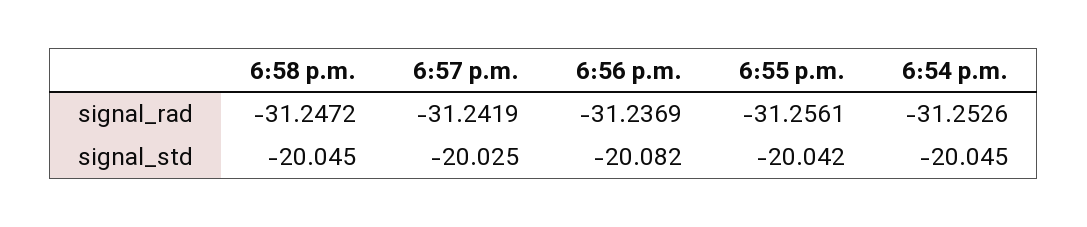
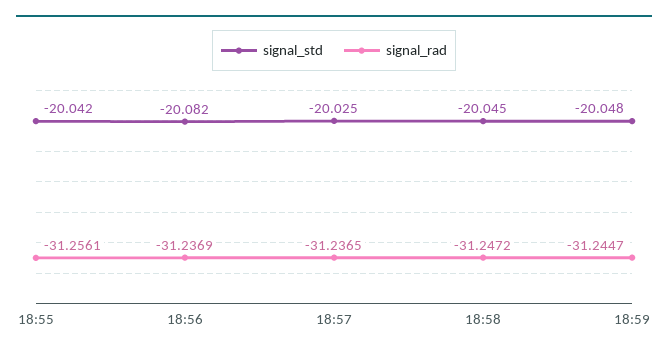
signal_rad, 6:57 p.m.: -31.2419 -> -31.2365
signal_rad, 6:54 p.m.: -31.2526 -> none
signal_std, 6:54 p.m.: -20.045 -> none
signal_std, 18:59: none -> -20.048
signal_rad, 18:59: none -> -31.2447

